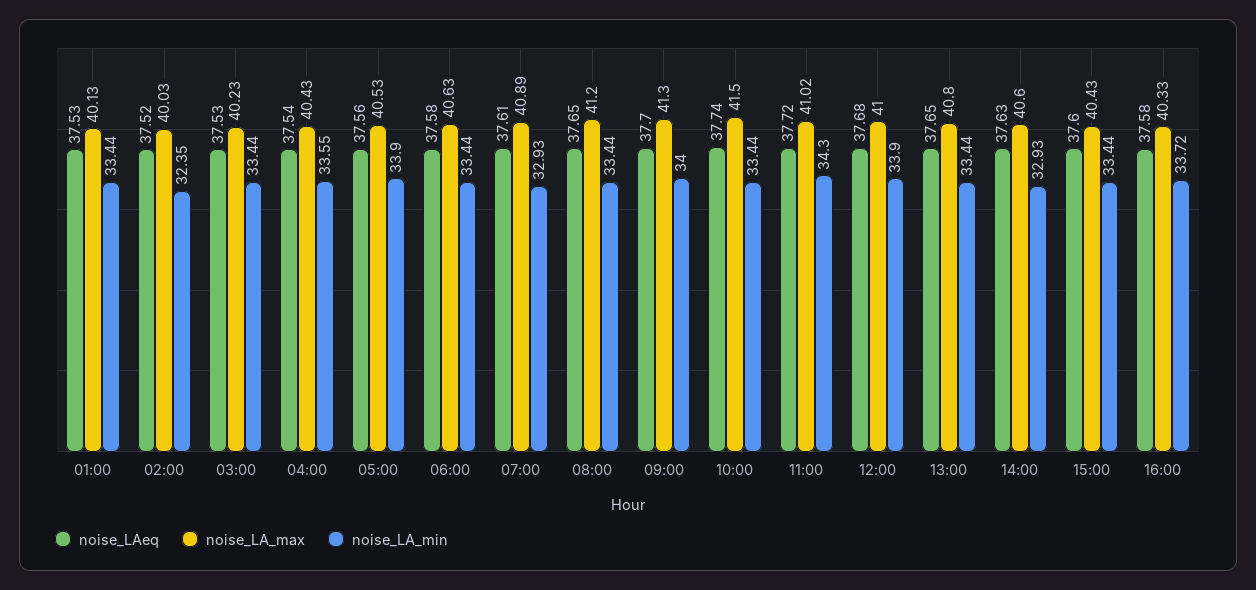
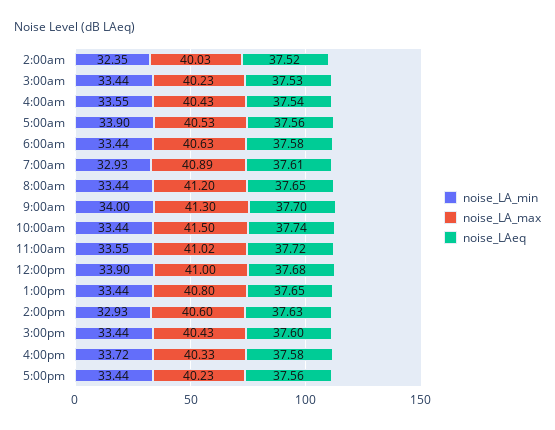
noise_LAeq, 01:00: 37.53 -> none
noise_LA_max, 01:00: 40.13 -> none
noise_LA_min, 01:00: 33.44 -> none
noise_LA_min, 11:00: 34.3 -> 33.55
noise_LA_min, 5:00pm: none -> 33.44
noise_LA_max, 5:00pm: none -> 40.23
noise_LAeq, 5:00pm: none -> 37.56

